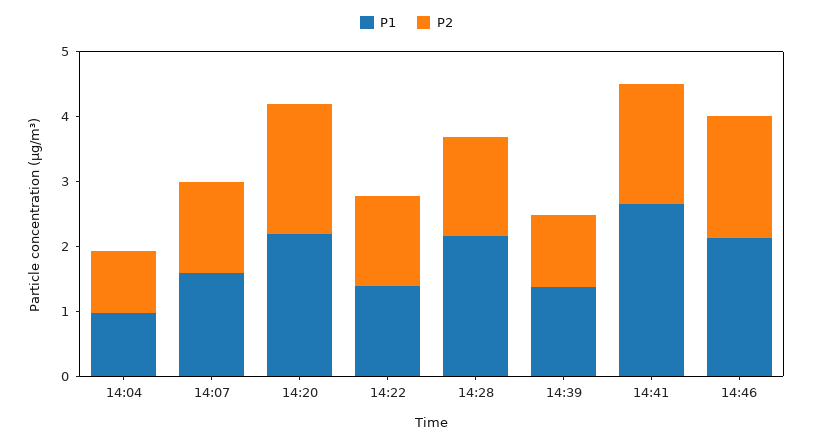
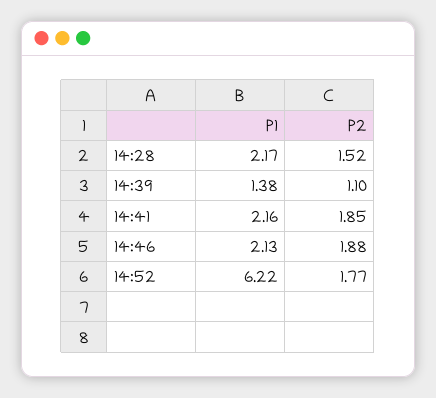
P1, 14:04: 1 -> none
P2, 14:04: 1 -> none
P1, 14:07: 1.6 -> none
P2, 14:07: 1.4 -> none
P1, 14:20: 2.2 -> none
P2, 14:20: 2 -> none
P1, 14:22: 1.4 -> none
P2, 14:22: 1.4 -> none
P1, 14:41: 2.6 -> 2.16
P1, 14:52: none -> 6.22
P2, 14:52: none -> 1.77

